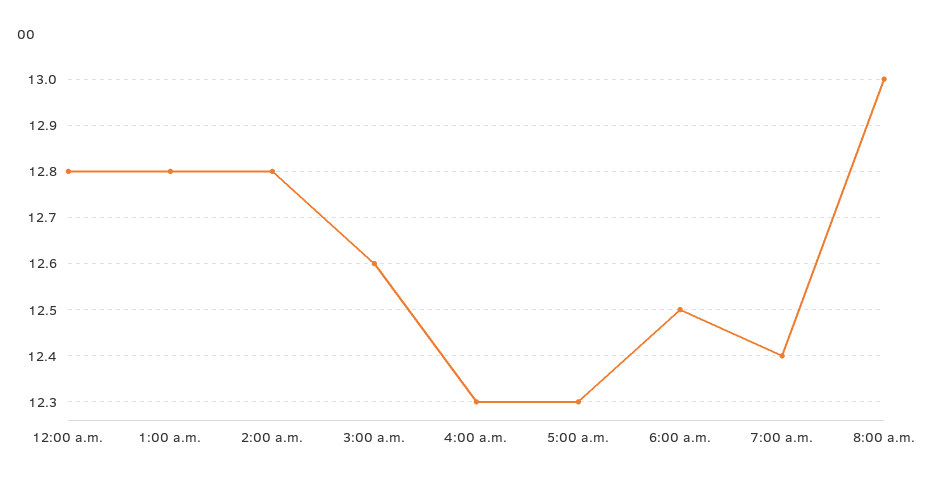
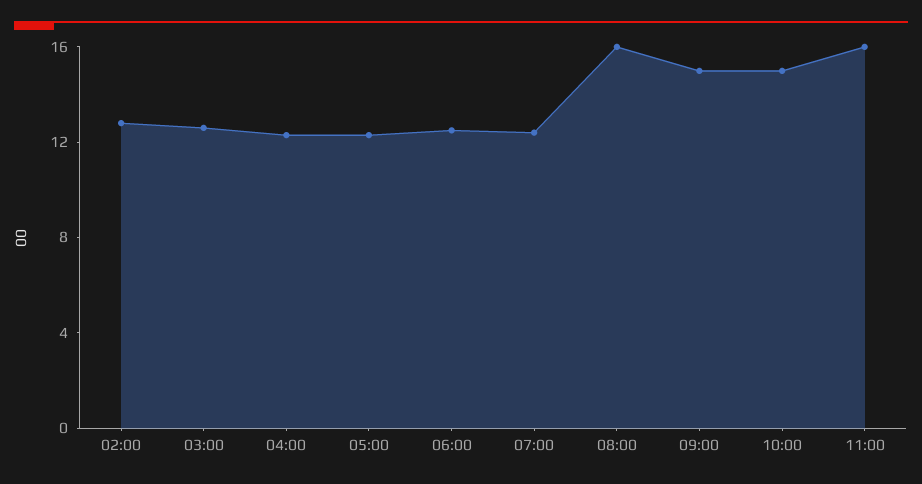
12:00 a.m.: 12.8 -> none
1:00 a.m.: 12.8 -> none
8:00 a.m.: 13 -> 16
09:00: none -> 15
10:00: none -> 15
11:00: none -> 16

